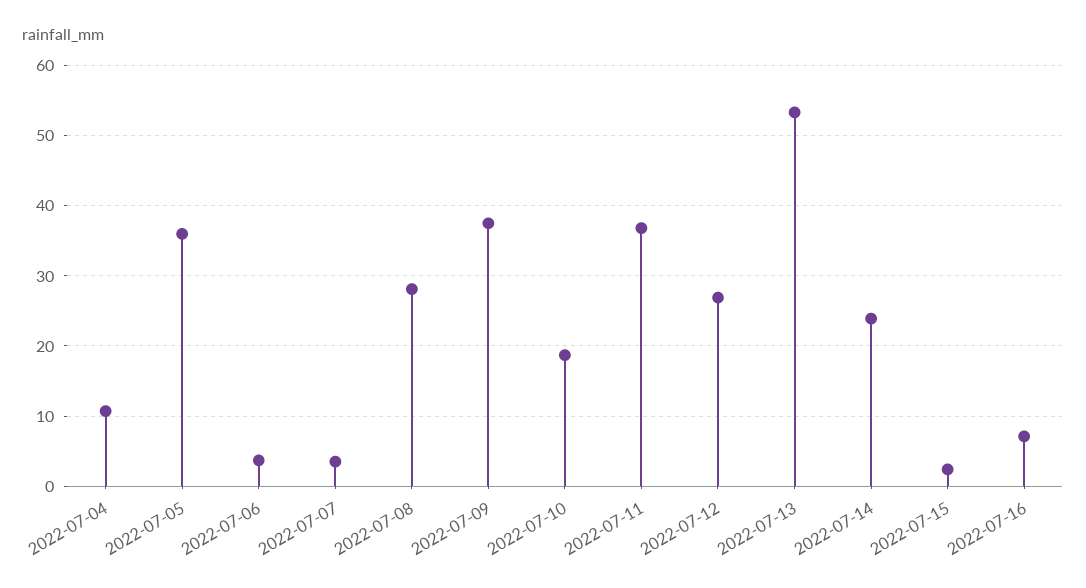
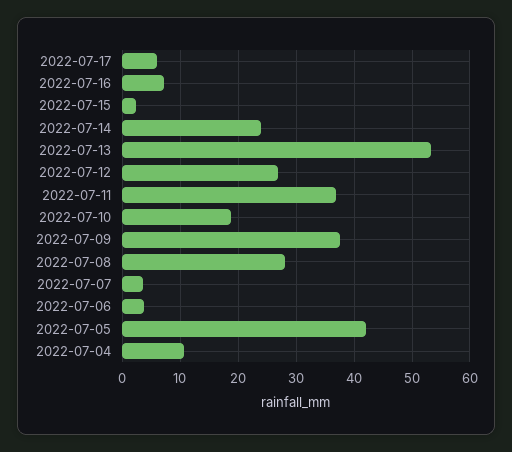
2022-07-05: 36 -> 42
2022-07-17: none -> 6

